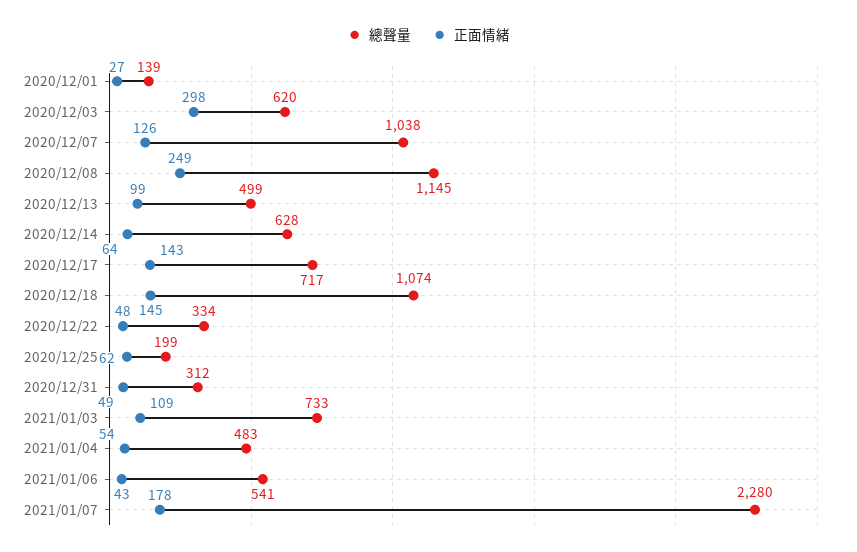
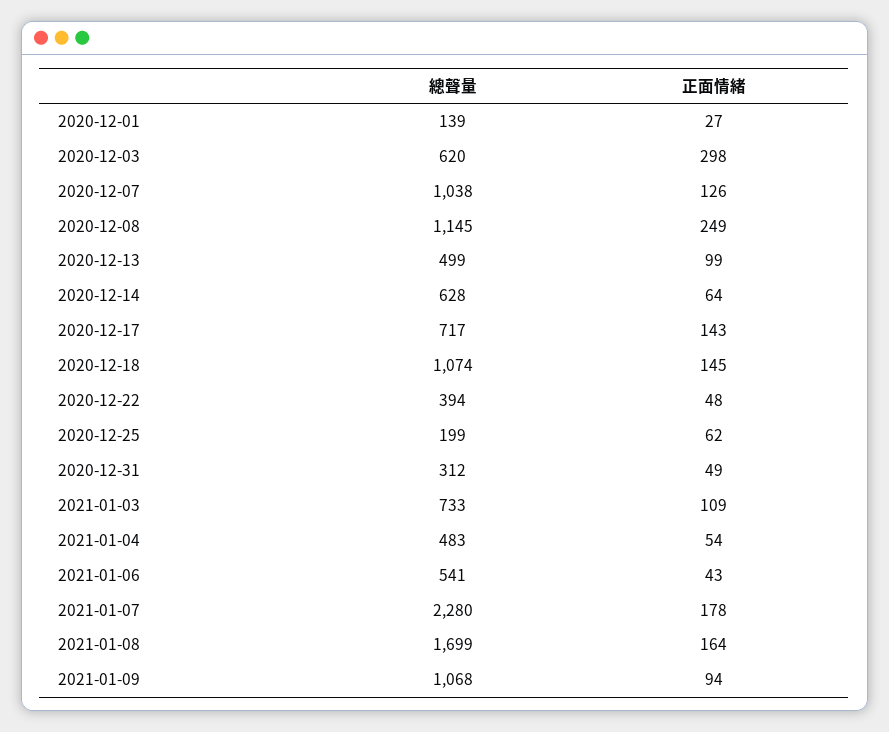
總聲量, 2020/12/22: 334 -> 394
總聲量, 2021-01-08: none -> 1699
正面情緒, 2021-01-08: none -> 164
總聲量, 2021-01-09: none -> 1068
正面情緒, 2021-01-09: none -> 94

